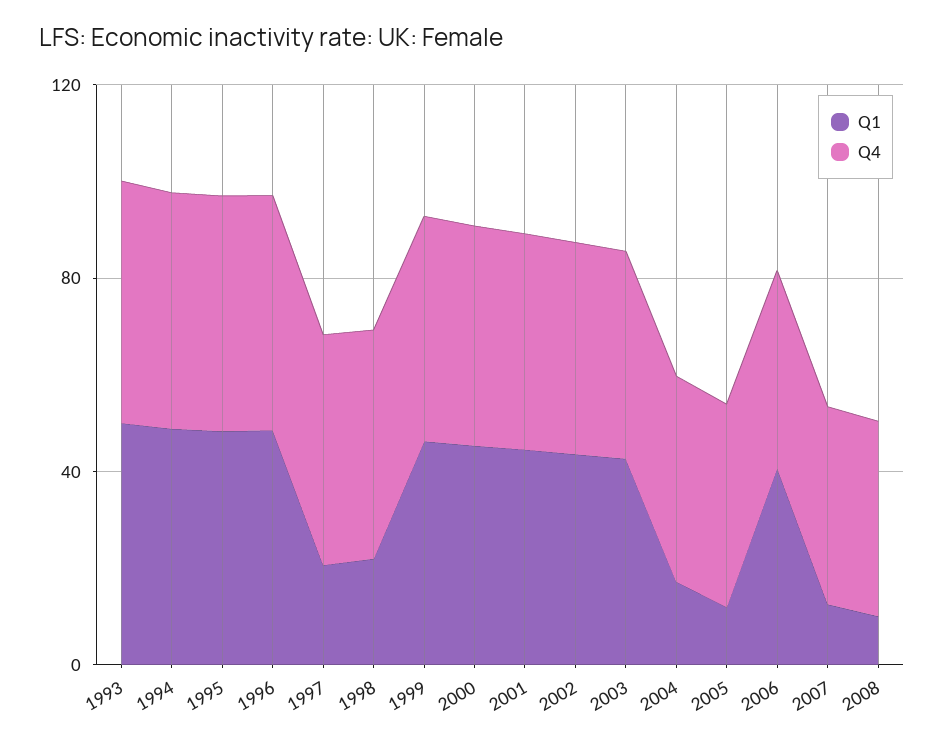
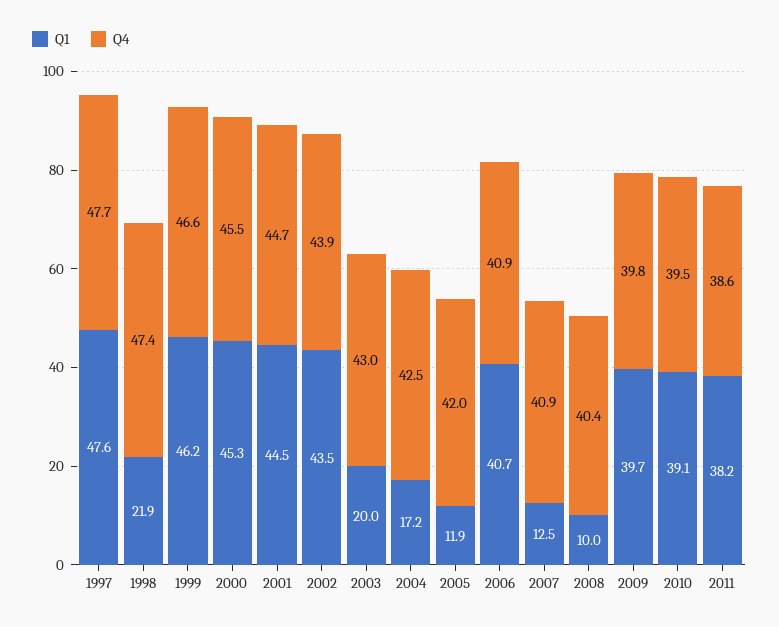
Q1, 1993: 50 -> none
Q4, 1993: 50 -> none
Q1, 1994: 50 -> none
Q4, 1994: 50 -> none
Q1, 1995: 50 -> none
Q4, 1995: 50 -> none
Q1, 1996: 50 -> none
Q4, 1996: 50 -> none
Q1, 1997: 20 -> 47.6
Q1, 2003: 40 -> 20
Q1, 2009: none -> 39.7
Q4, 2009: none -> 39.8
Q1, 2010: none -> 39.1
Q4, 2010: none -> 39.5
Q1, 2011: none -> 38.2
Q4, 2011: none -> 38.6

